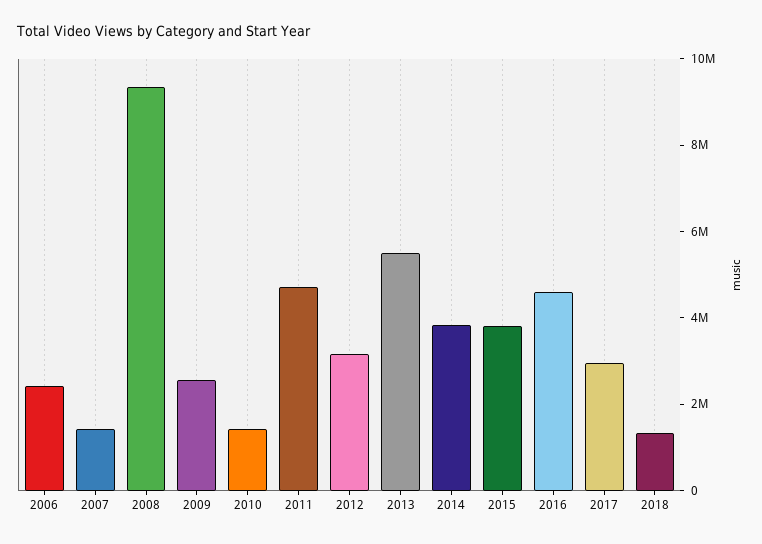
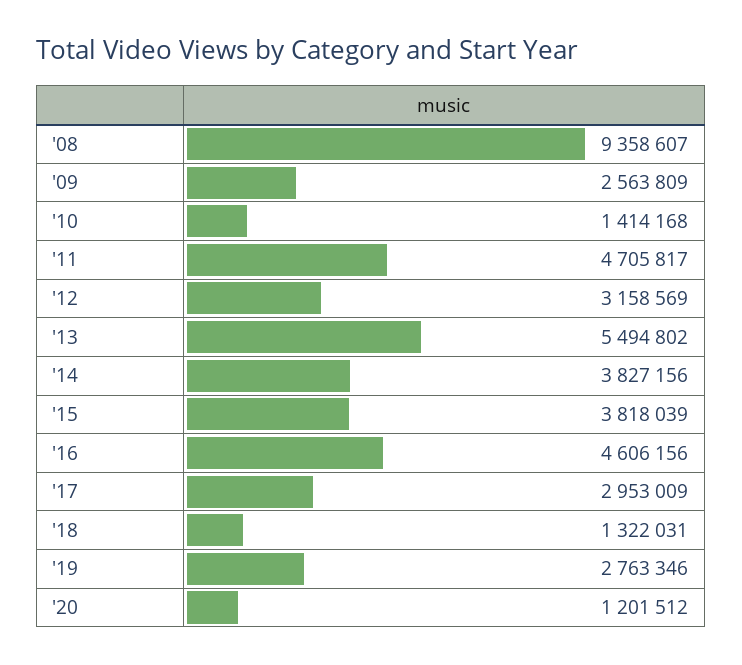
2006: 2500000 -> none
2007: 1500000 -> none
'19: none -> 2763346
'20: none -> 1201512

